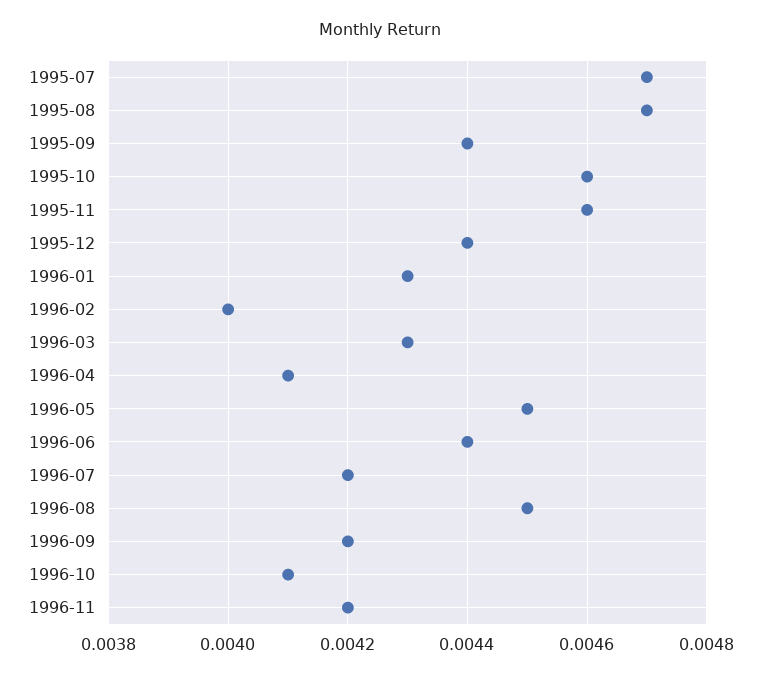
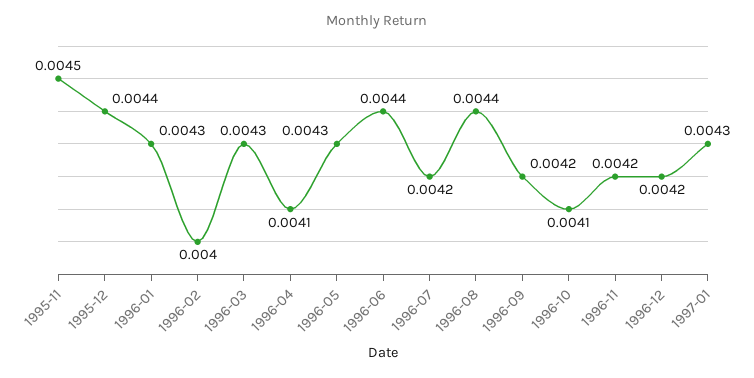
1995-07: 0.0047 -> none
1995-08: 0.0047 -> none
1995-09: 0.0044 -> none
1995-10: 0.0046 -> none
1995-11: 0.0046 -> 0.0045
1996-05: 0.0045 -> 0.0043
1996-08: 0.0045 -> 0.0044
1996-12: none -> 0.0042
1997-01: none -> 0.0043

